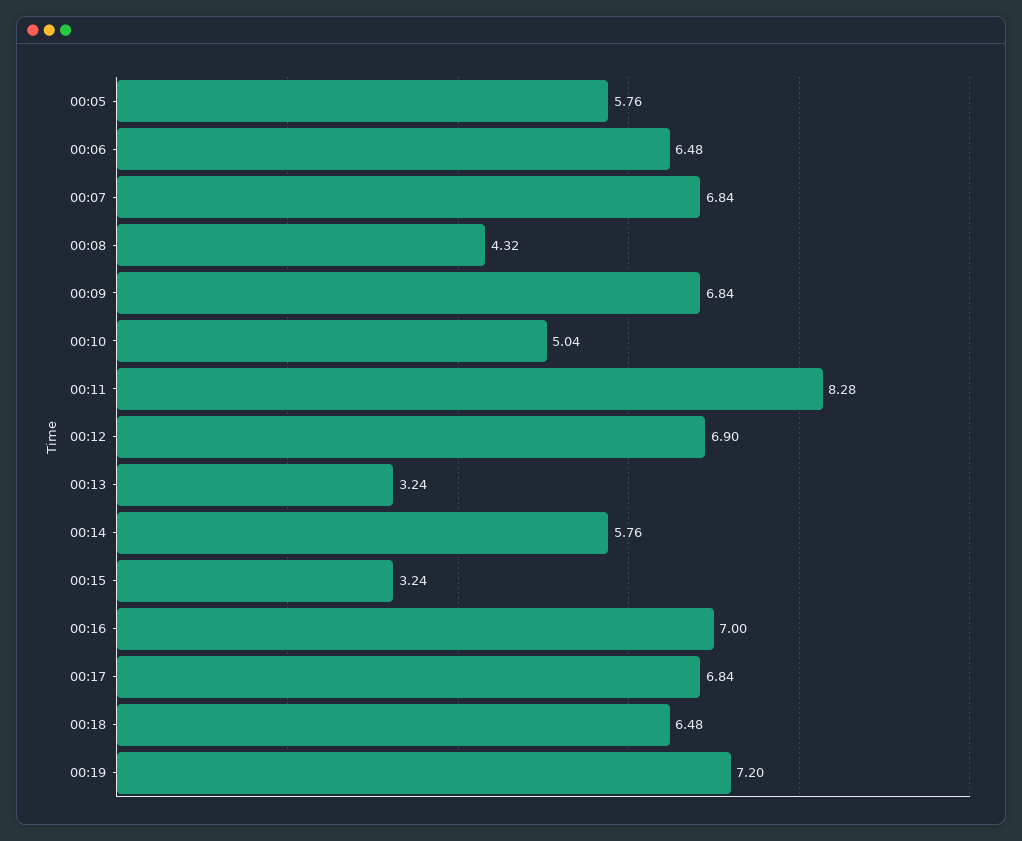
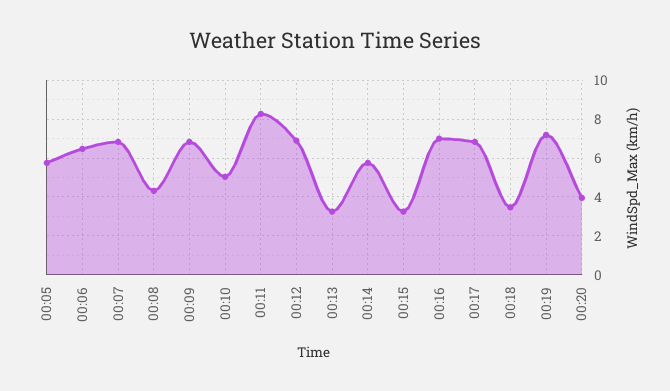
00:18: 6.48 -> 3.5
00:20: none -> 4

